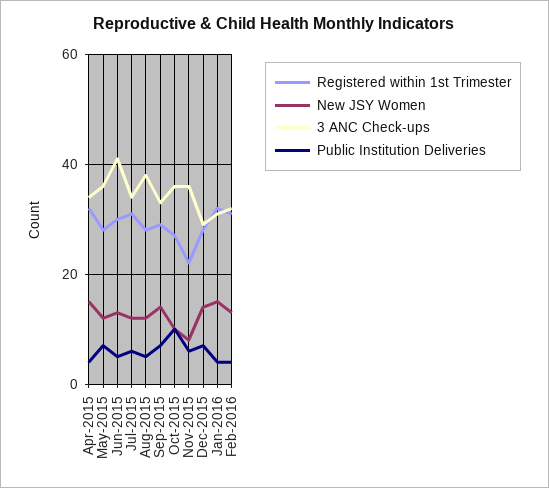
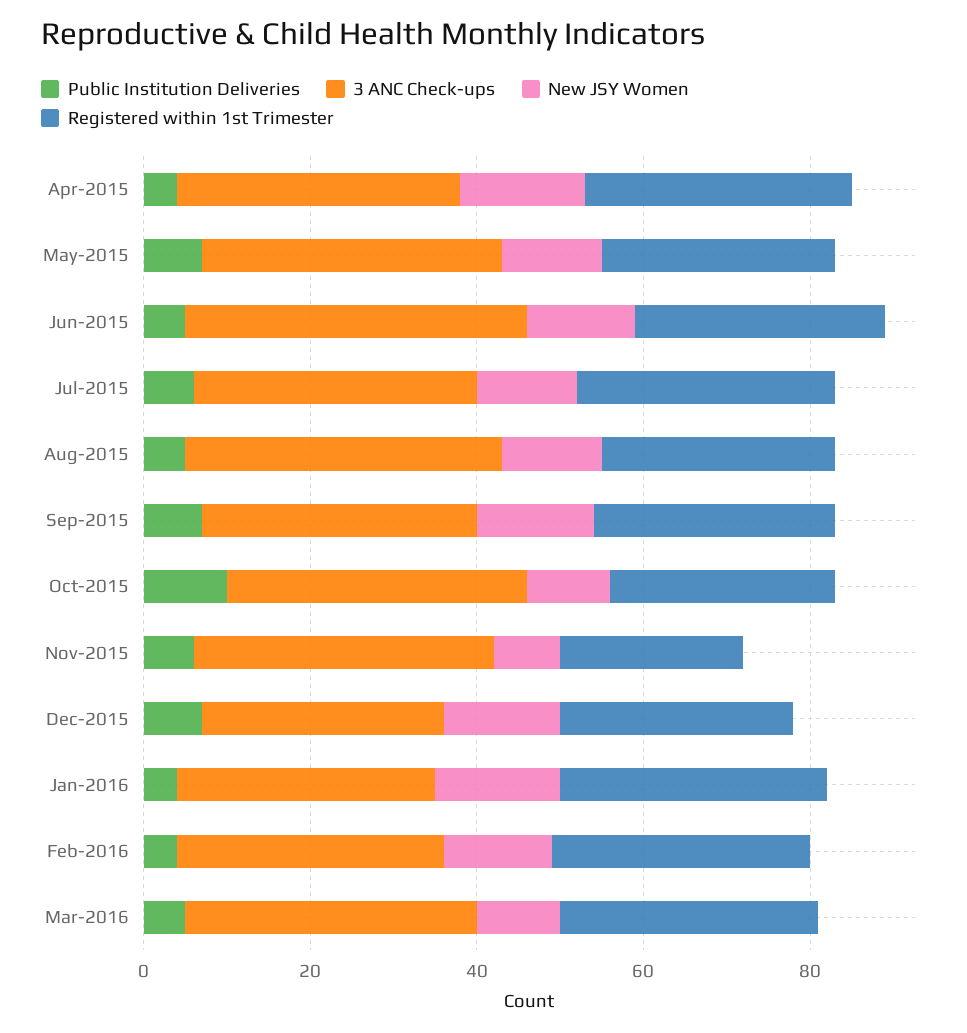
Public Institution Deliveries, Mar-2016: none -> 5
3 ANC Check-ups, Mar-2016: none -> 35
New JSY Women, Mar-2016: none -> 10
Registered within 1st Trimester, Mar-2016: none -> 30

